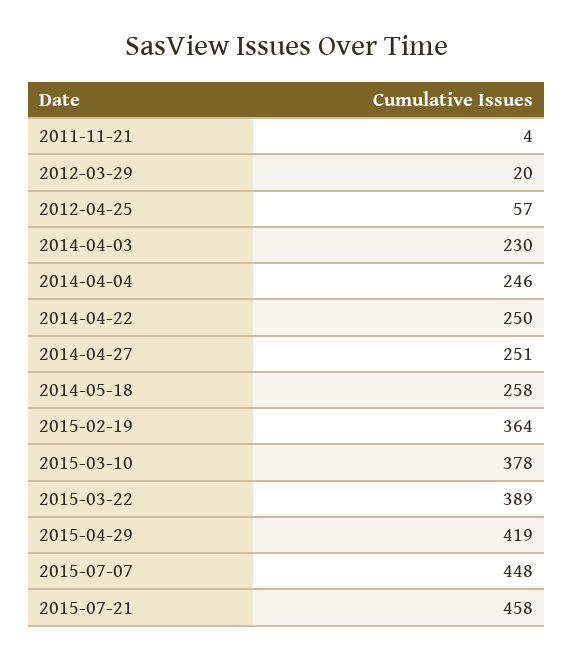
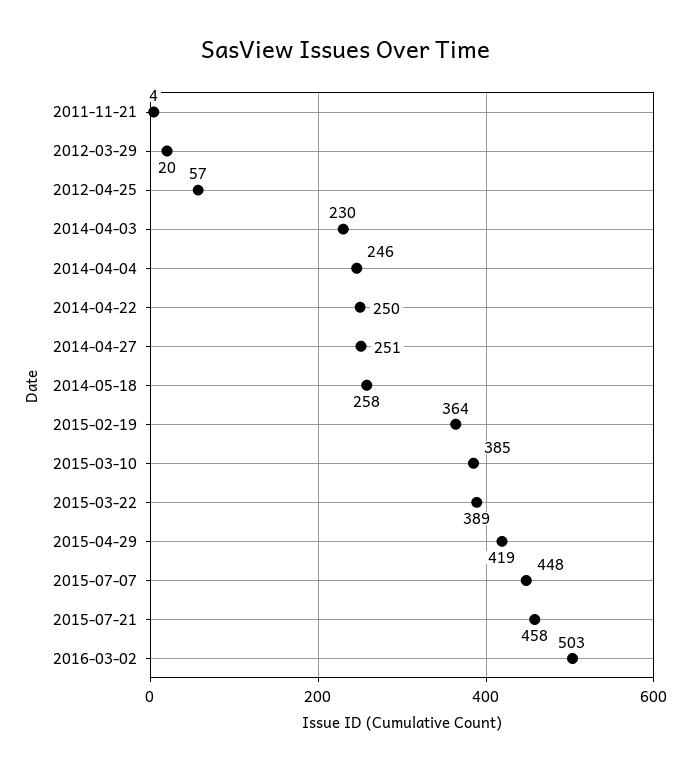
2015-03-10: 378 -> 385
2016-03-02: none -> 503

